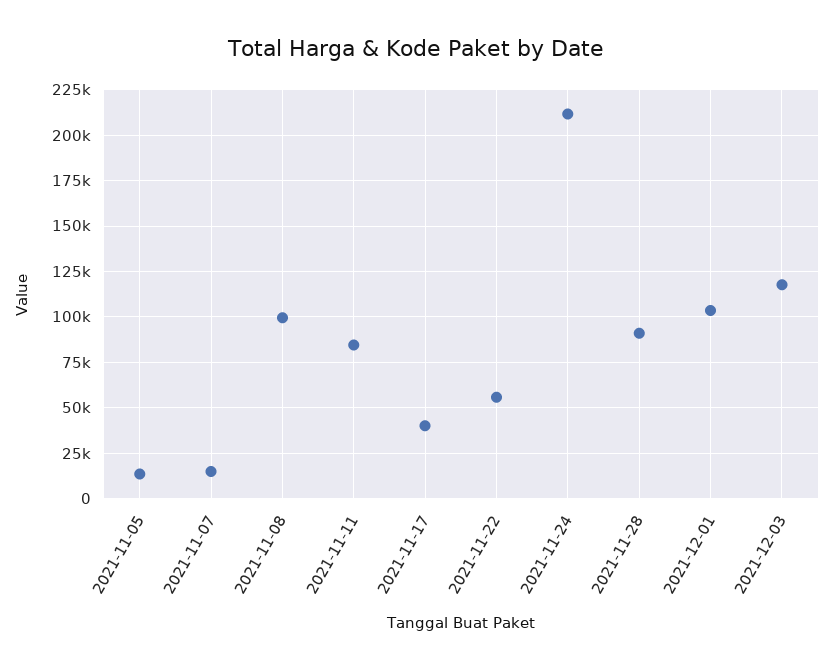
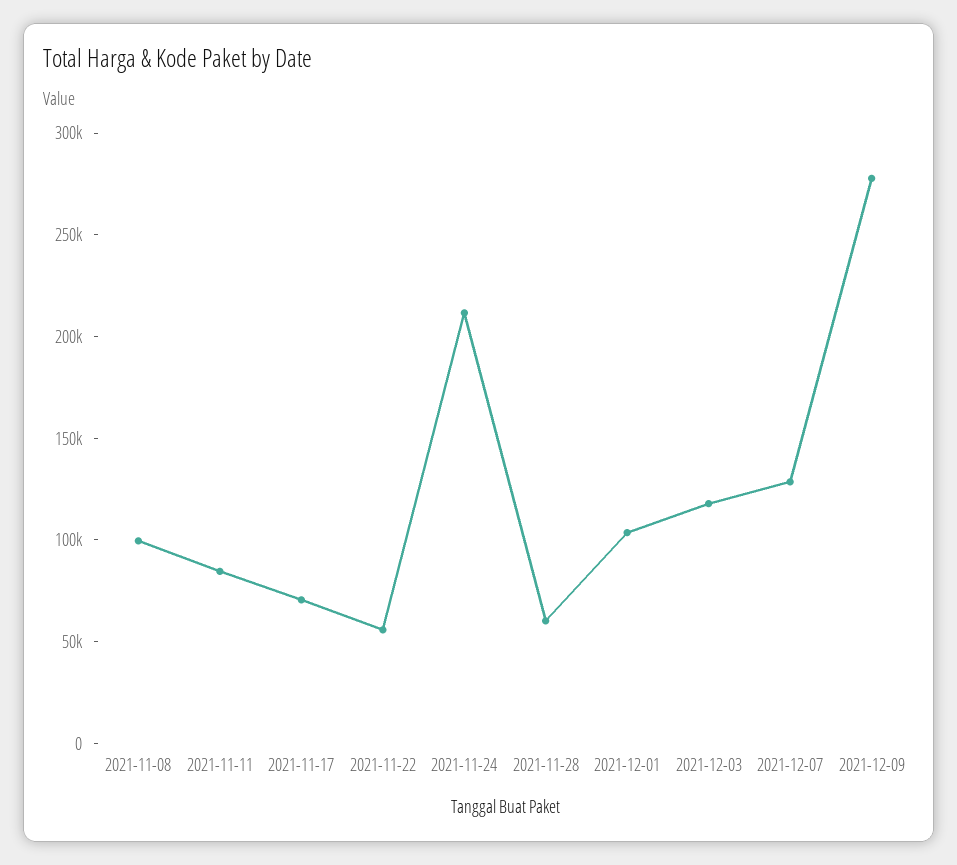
2021-11-05: 15000 -> none
2021-11-07: 15000 -> none
2021-11-17: 40000 -> 70000
2021-11-28: 90000 -> 60000
2021-12-07: none -> 130000
2021-12-09: none -> 280000

